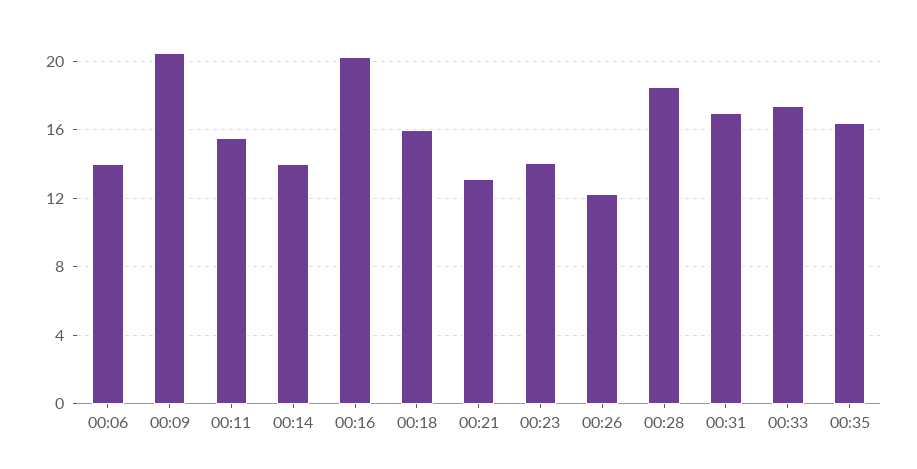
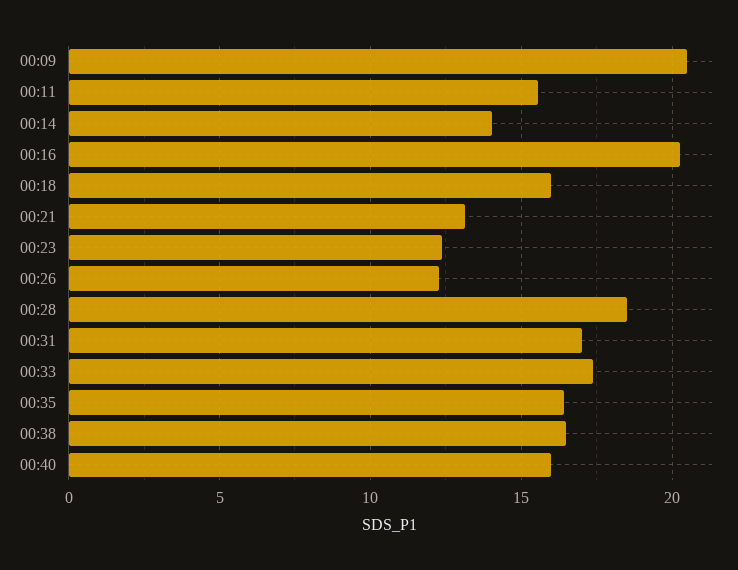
00:06: 14 -> none
00:23: 14 -> 12.5
00:38: none -> 16.5
00:40: none -> 16

